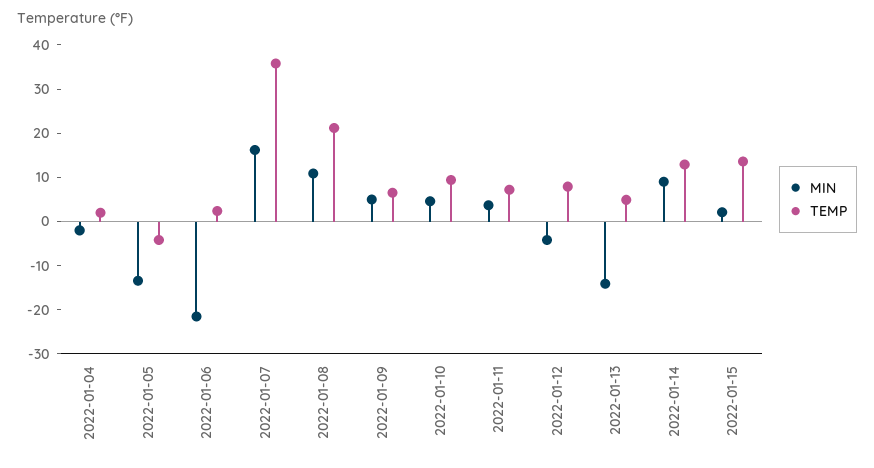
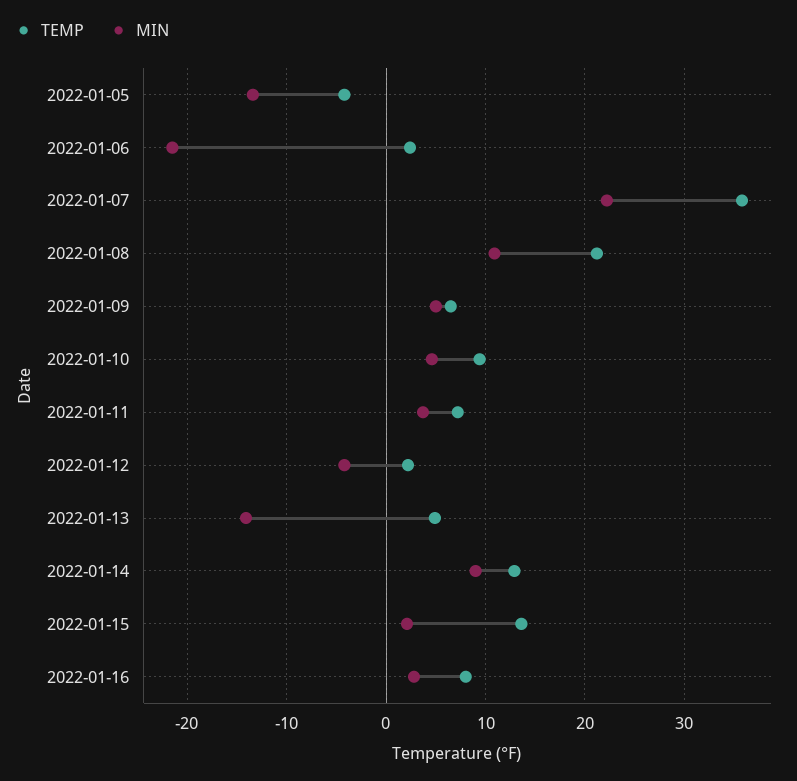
MIN, 2022-01-04: -2 -> none
TEMP, 2022-01-04: 2 -> none
MIN, 2022-01-07: 16 -> 22
TEMP, 2022-01-12: 8 -> 2
TEMP, 2022-01-16: none -> 8
MIN, 2022-01-16: none -> 3

